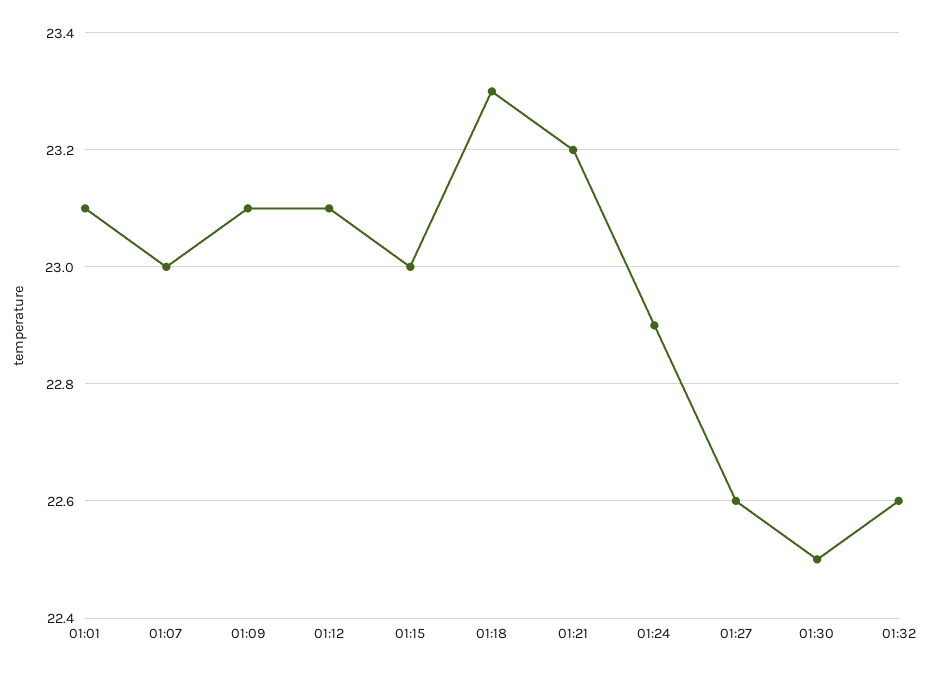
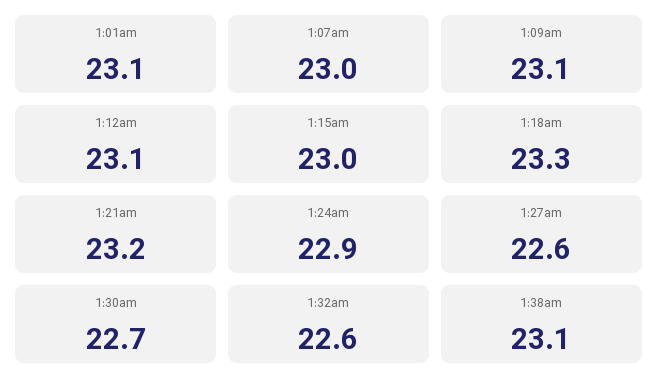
01:30: 22.5 -> 22.7
1:38am: none -> 23.1

